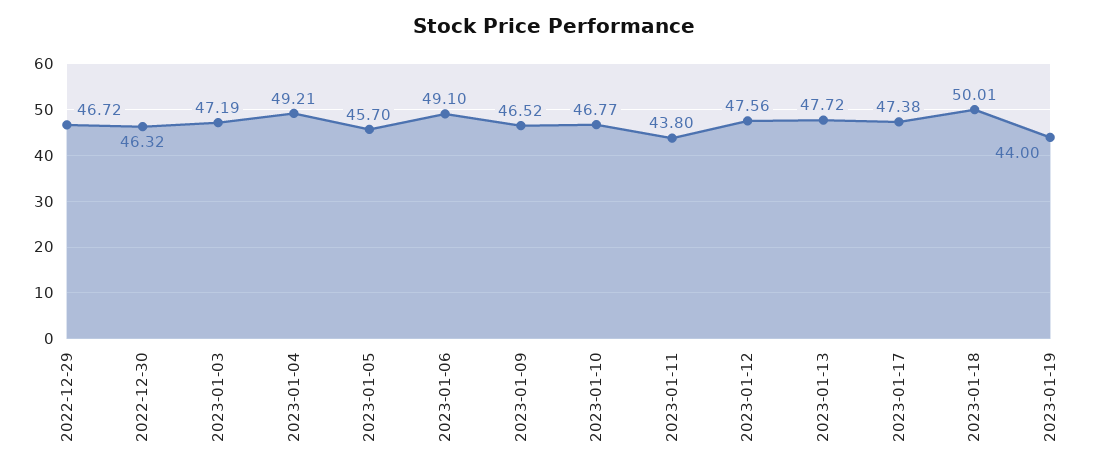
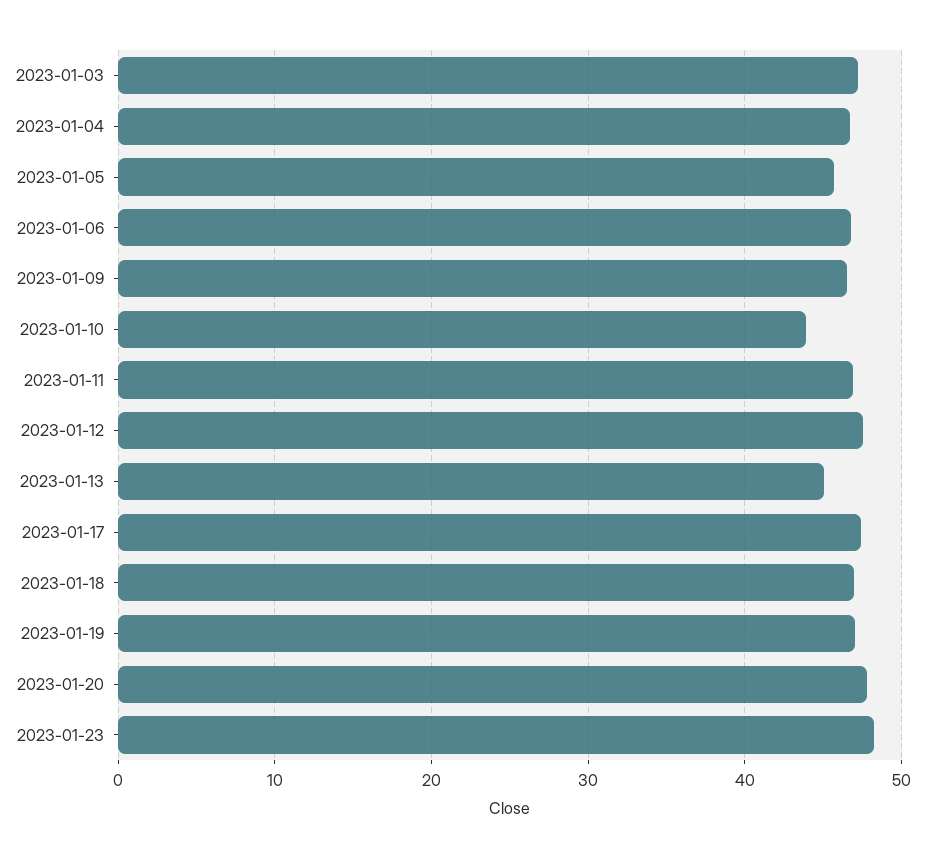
2022-12-29: 46.72 -> none
2022-12-30: 46.32 -> none
2023-01-04: 49.21 -> 47
2023-01-06: 49.1 -> 47
2023-01-10: 46.77 -> 44
2023-01-11: 43.8 -> 47
2023-01-13: 47.72 -> 45
2023-01-18: 50.01 -> 47
2023-01-19: 44 -> 47
2023-01-20: none -> 48
2023-01-23: none -> 48

